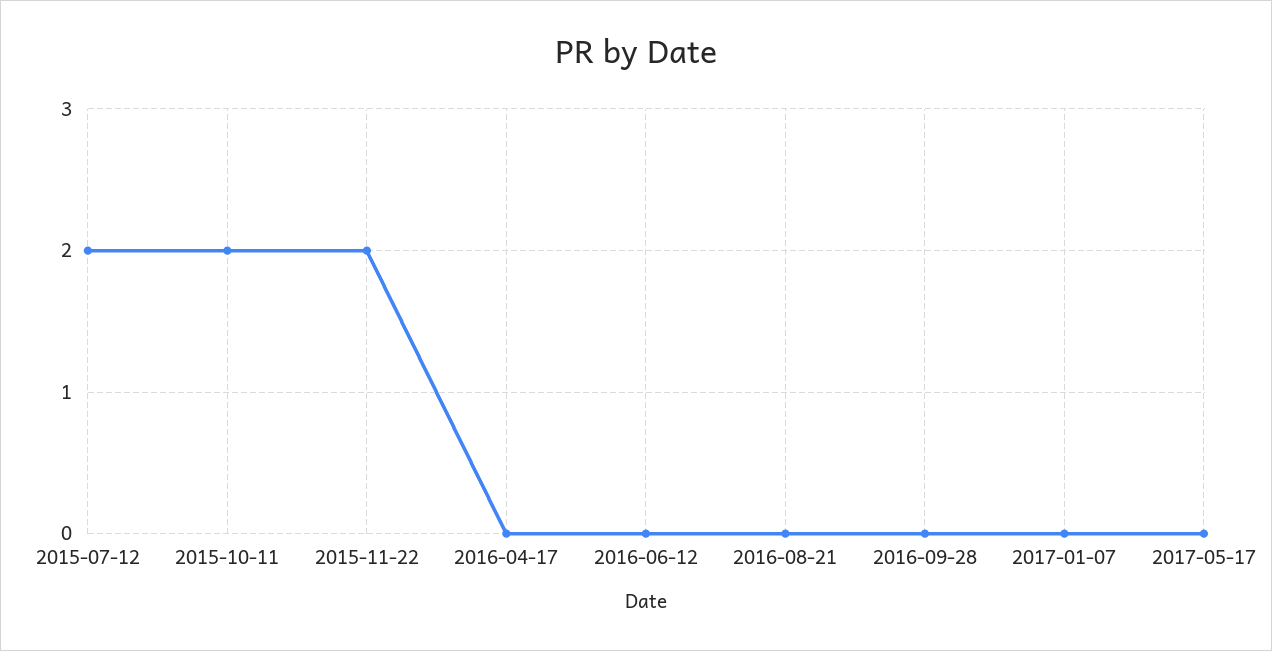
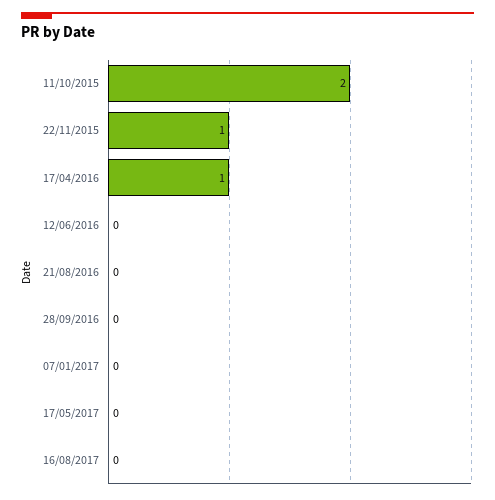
2015-07-12: 2 -> none
2015-11-22: 2 -> 1
2016-04-17: 0 -> 1
16/08/2017: none -> 0

